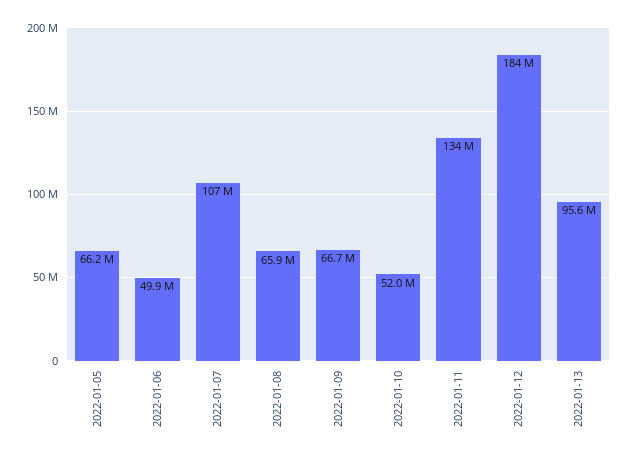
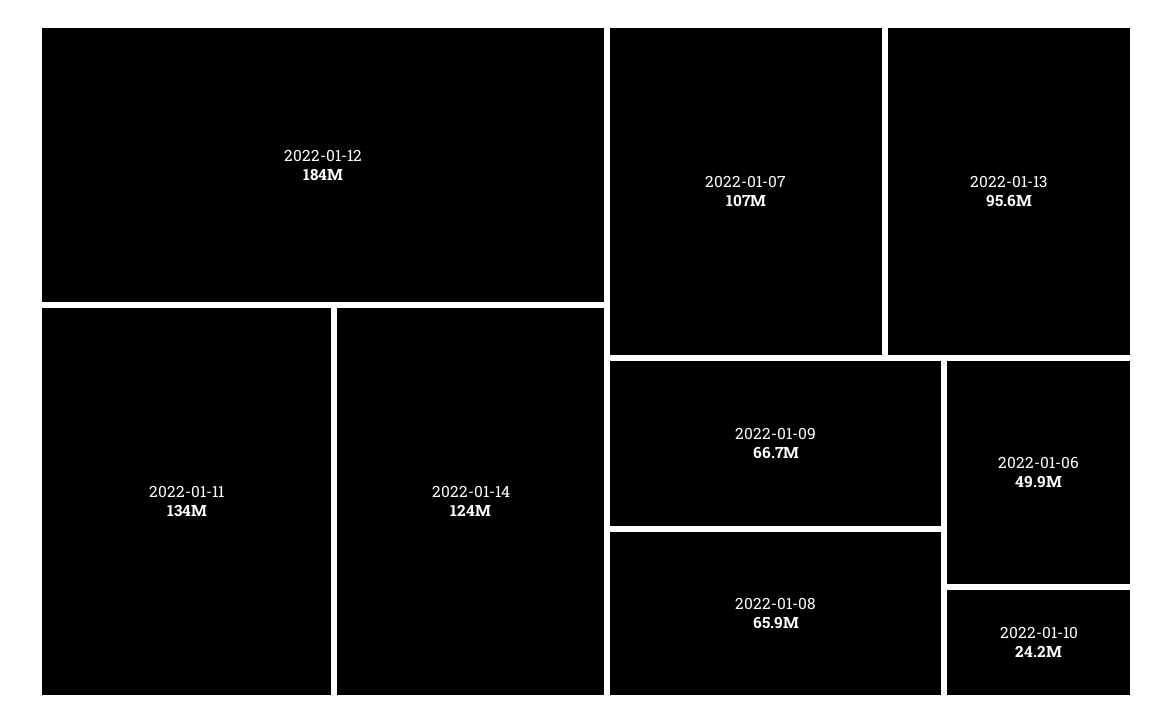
2022-01-05: 66200000 -> none
2022-01-10: 52000000 -> 24200000
2022-01-14: none -> 124000000

